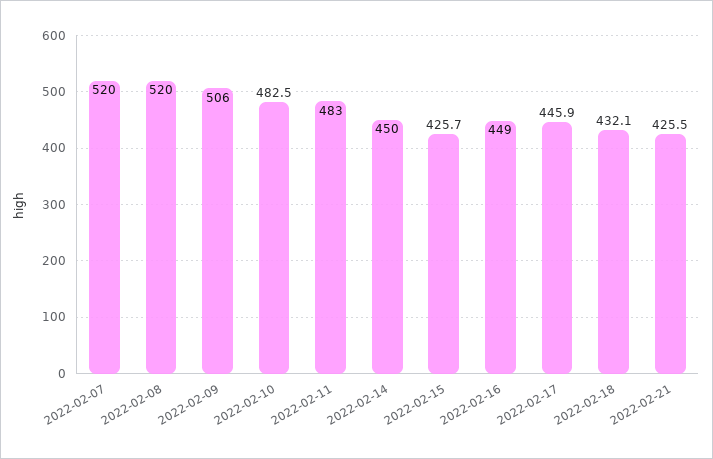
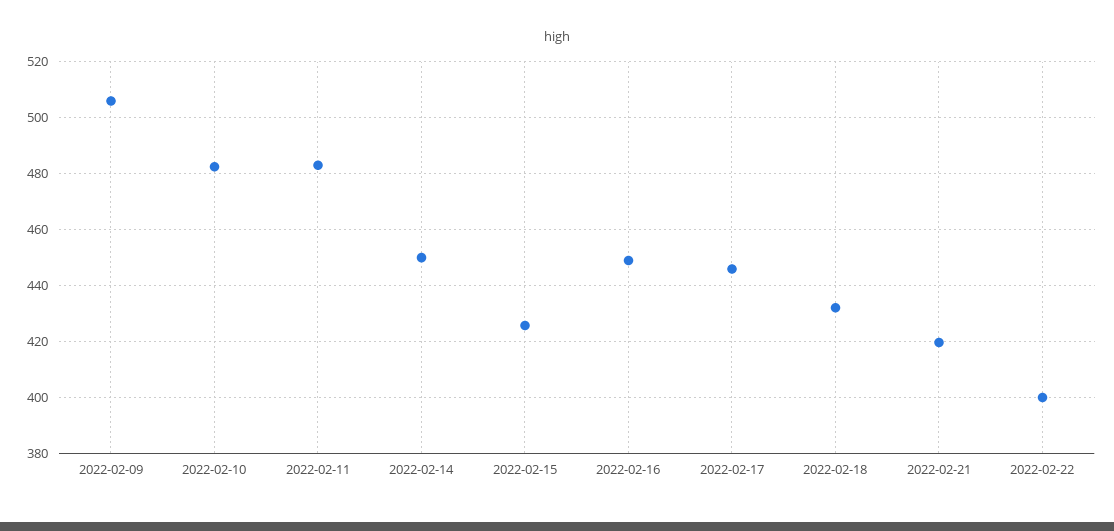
2022-02-07: 520 -> none
2022-02-08: 520 -> none
2022-02-21: 425.5 -> 420
2022-02-22: none -> 400

